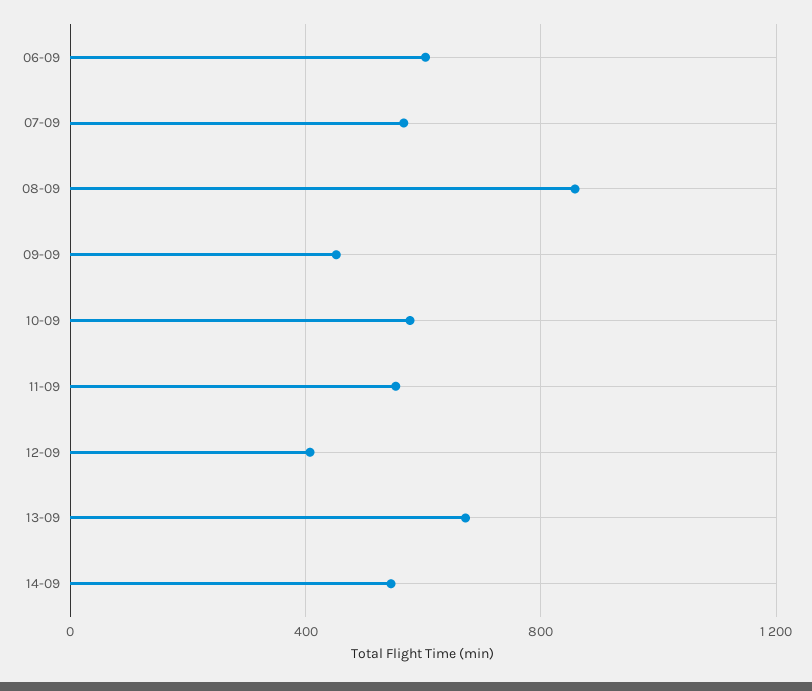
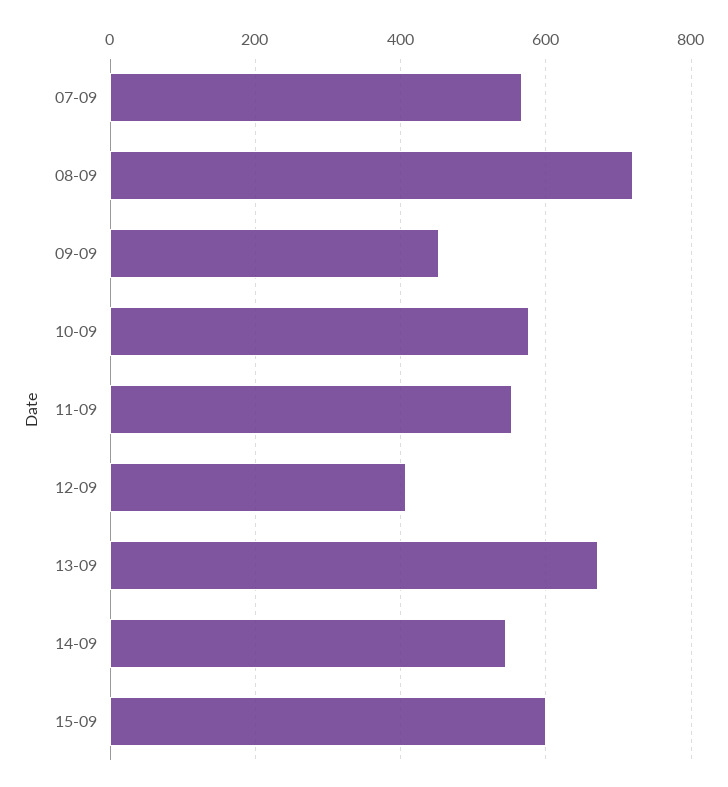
06-09: 600 -> none
08-09: 850 -> 720
15-09: none -> 600

